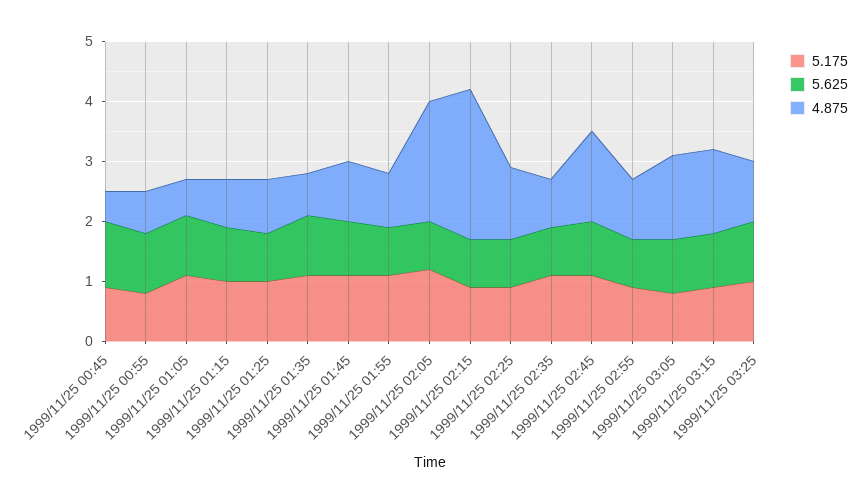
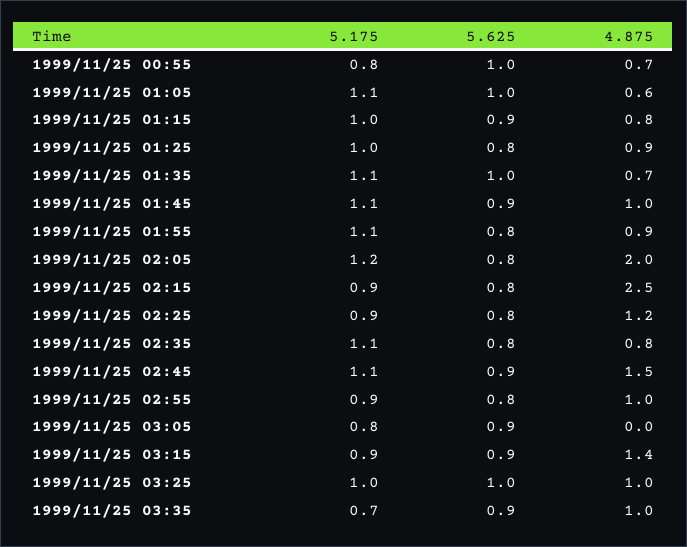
5.175, 1999/11/25 00:45: 1 -> none
5.625, 1999/11/25 00:45: 1 -> none
4.875, 1999/11/25 00:45: 0.5 -> none
4.875, 1999/11/25 03:05: 1.5 -> 0
5.175, 1999/11/25 03:35: none -> 0.7
5.625, 1999/11/25 03:35: none -> 0.9
4.875, 1999/11/25 03:35: none -> 1

